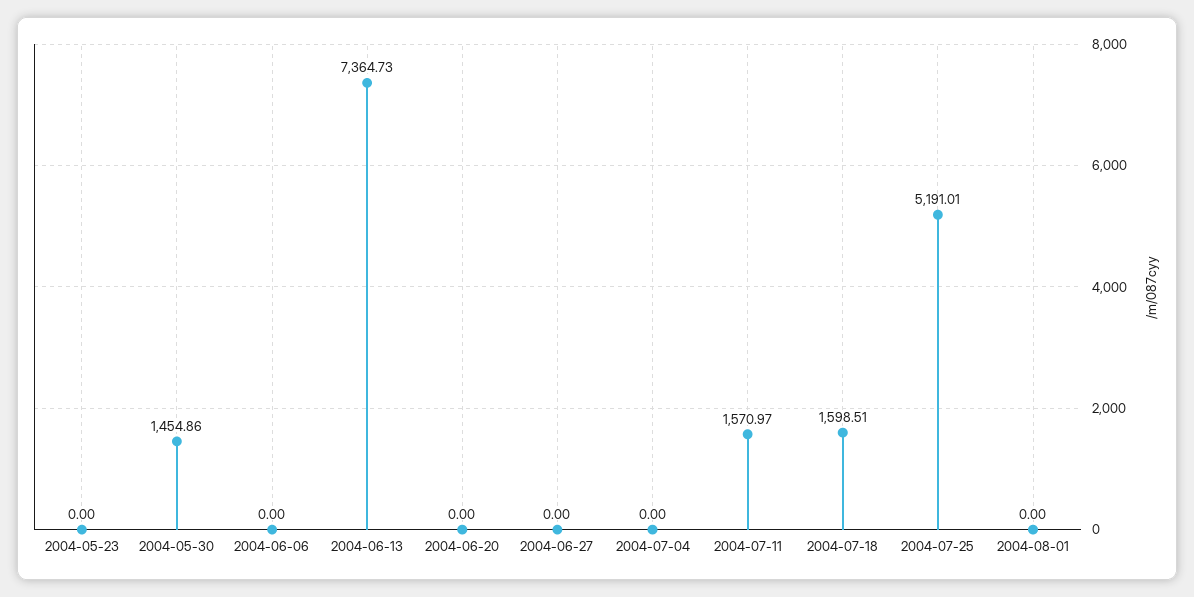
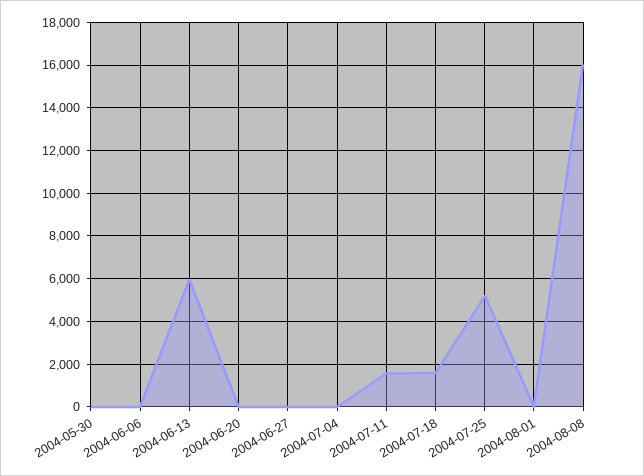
2004-05-23: 0 -> none
2004-05-30: 1454.86 -> 0
2004-06-13: 7364.73 -> 6000
2004-08-08: none -> 16000

